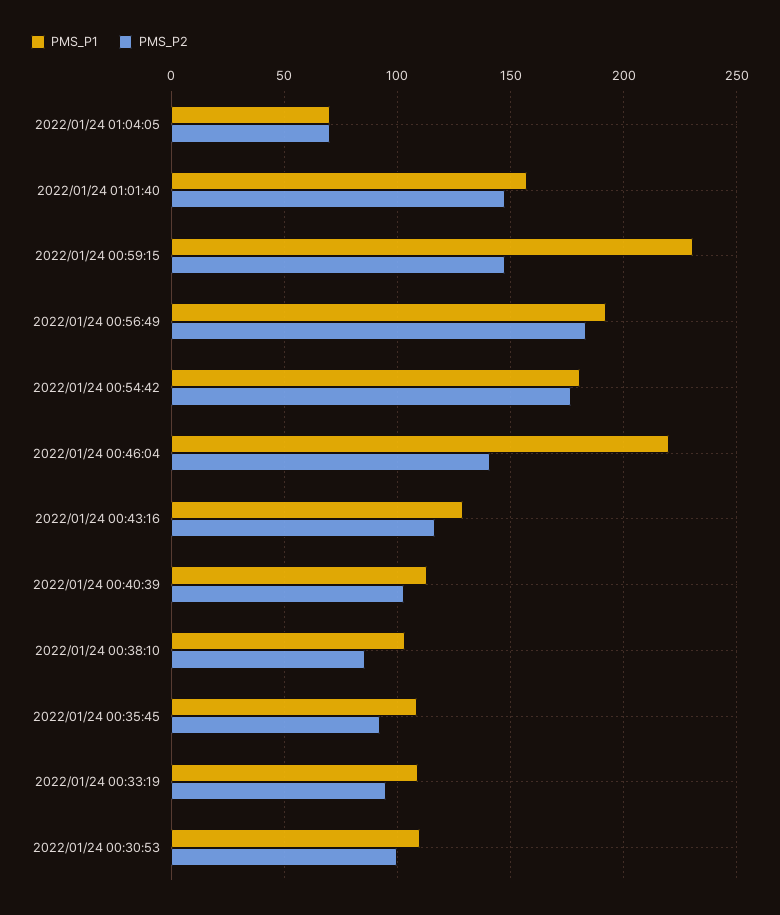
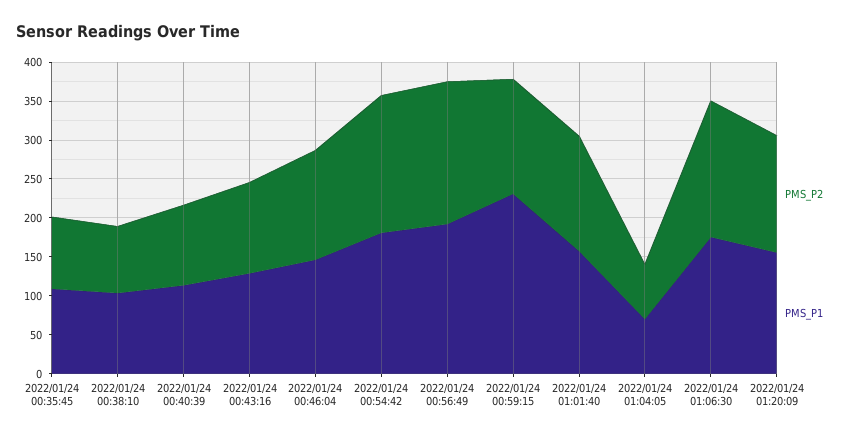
PMS_P1, 2022/01/24 00:46:04: 220 -> 150
PMS_P1, 2022/01/24 00:33:19: 110 -> none
PMS_P2, 2022/01/24 00:33:19: 95 -> none
PMS_P1, 2022/01/24 00:30:53: 110 -> none
PMS_P2, 2022/01/24 00:30:53: 100 -> none
PMS_P2, 2022/01/24 01:06:30: none -> 175
PMS_P1, 2022/01/24 01:06:30: none -> 175
PMS_P2, 2022/01/24 01:20:09: none -> 150
PMS_P1, 2022/01/24 01:20:09: none -> 150

